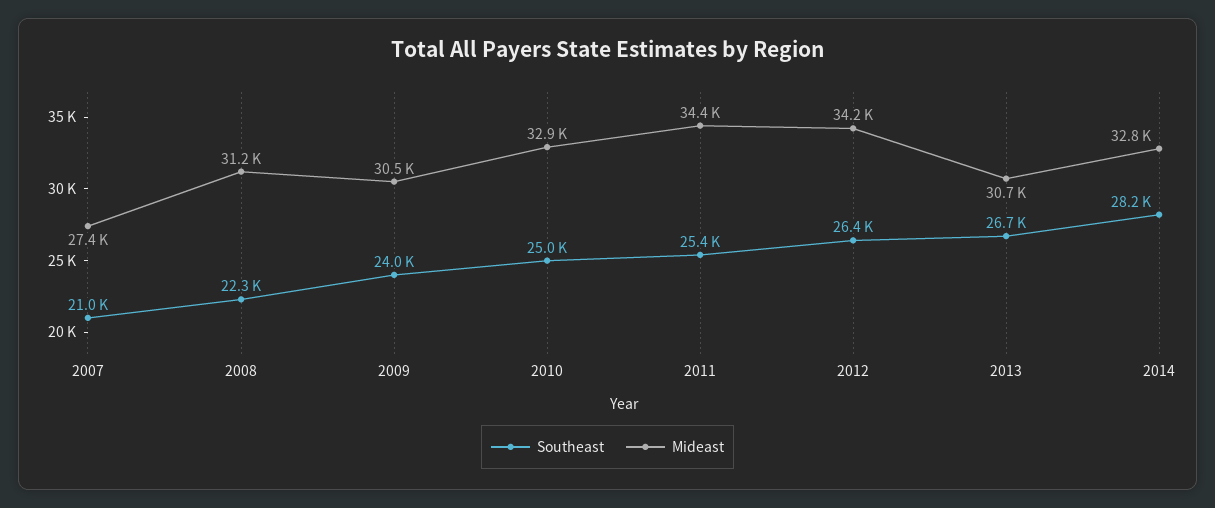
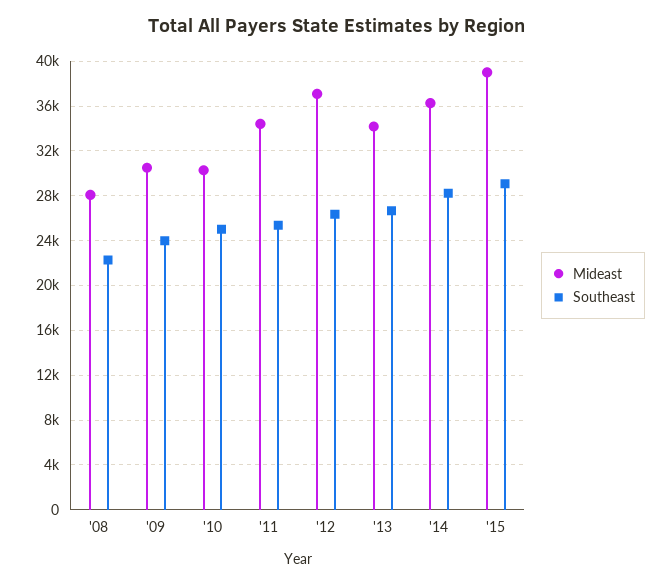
Southeast, 2007: 21000 -> none
Mideast, 2007: 27400 -> none
Mideast, 2008: 31200 -> 28000
Mideast, 2010: 32900 -> 30000
Mideast, 2012: 34200 -> 37000
Mideast, 2013: 30700 -> 34000
Mideast, 2014: 32800 -> 36000
Mideast, '15: none -> 39000
Southeast, '15: none -> 29000

